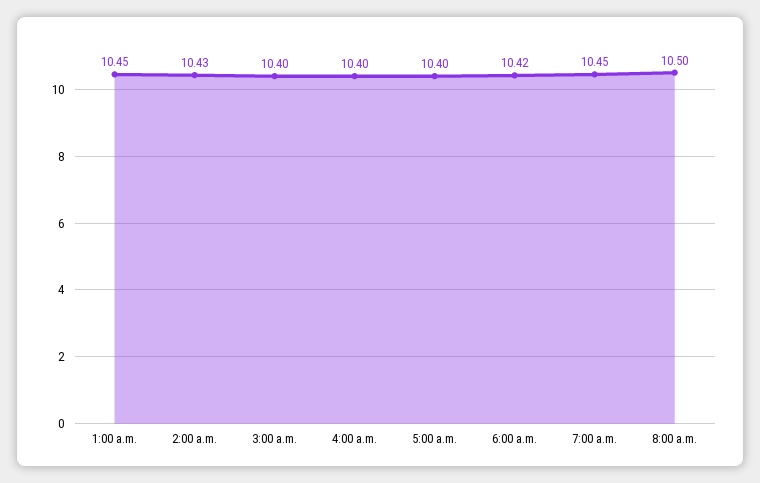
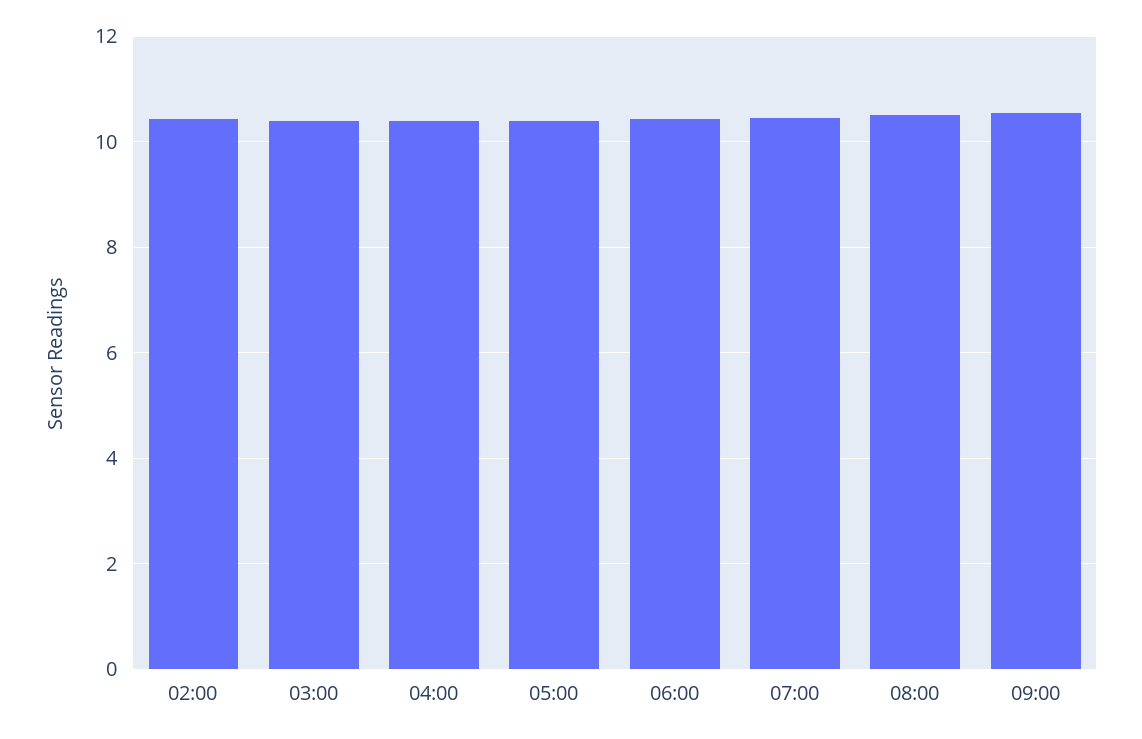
1:00 a.m.: 10.45 -> none
09:00: none -> 10.6

